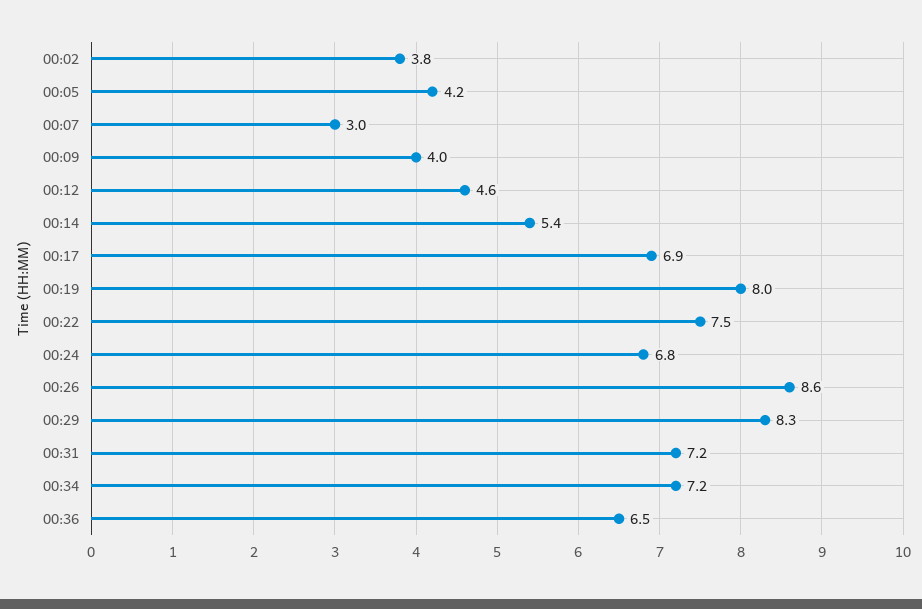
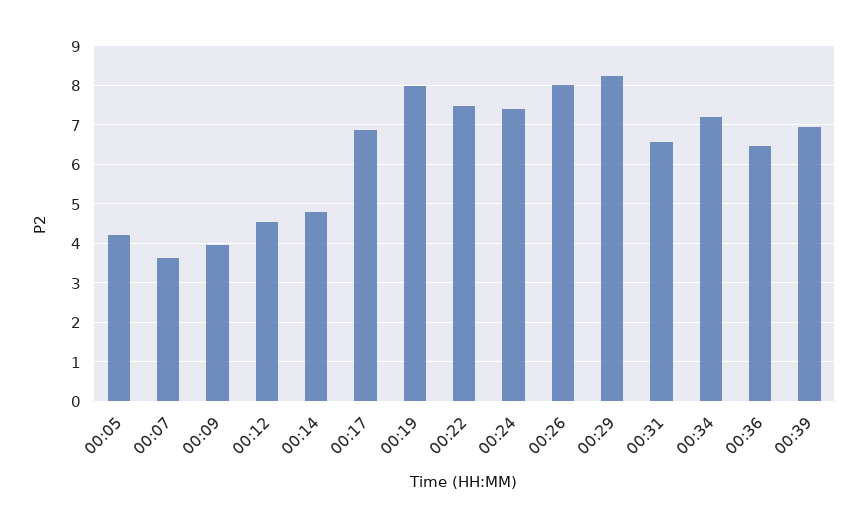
00:02: 3.8 -> none
00:07: 3 -> 3.6
00:14: 5.4 -> 4.8
00:24: 6.8 -> 7.4
00:26: 8.6 -> 8
00:31: 7.2 -> 6.6
00:39: none -> 7

